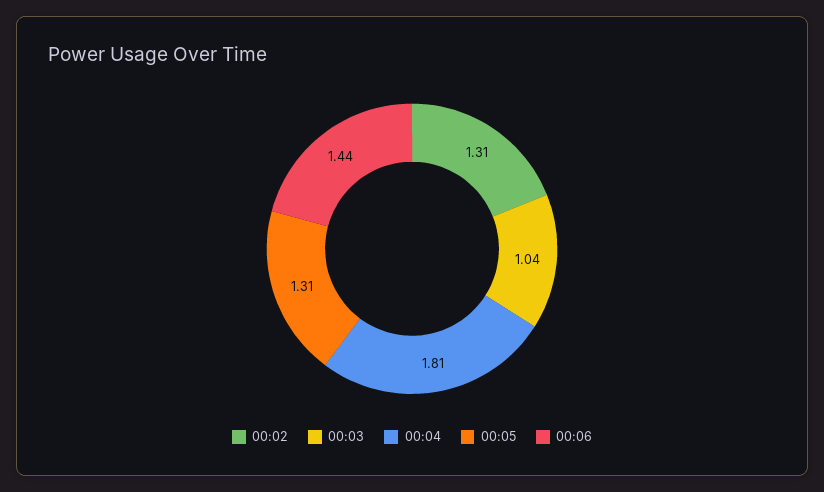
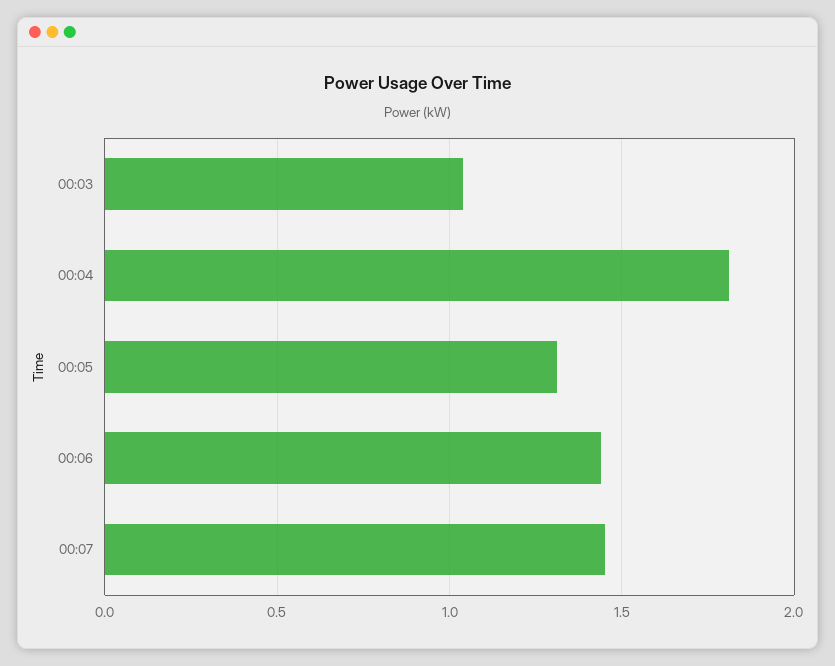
00:02: 1.31 -> none
00:07: none -> 1.45

